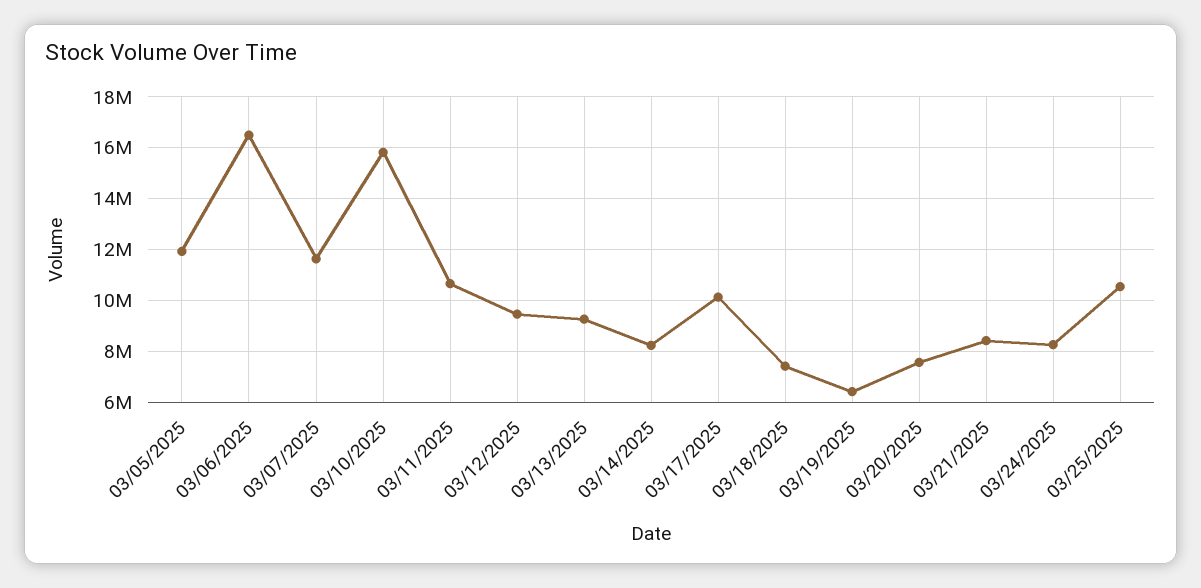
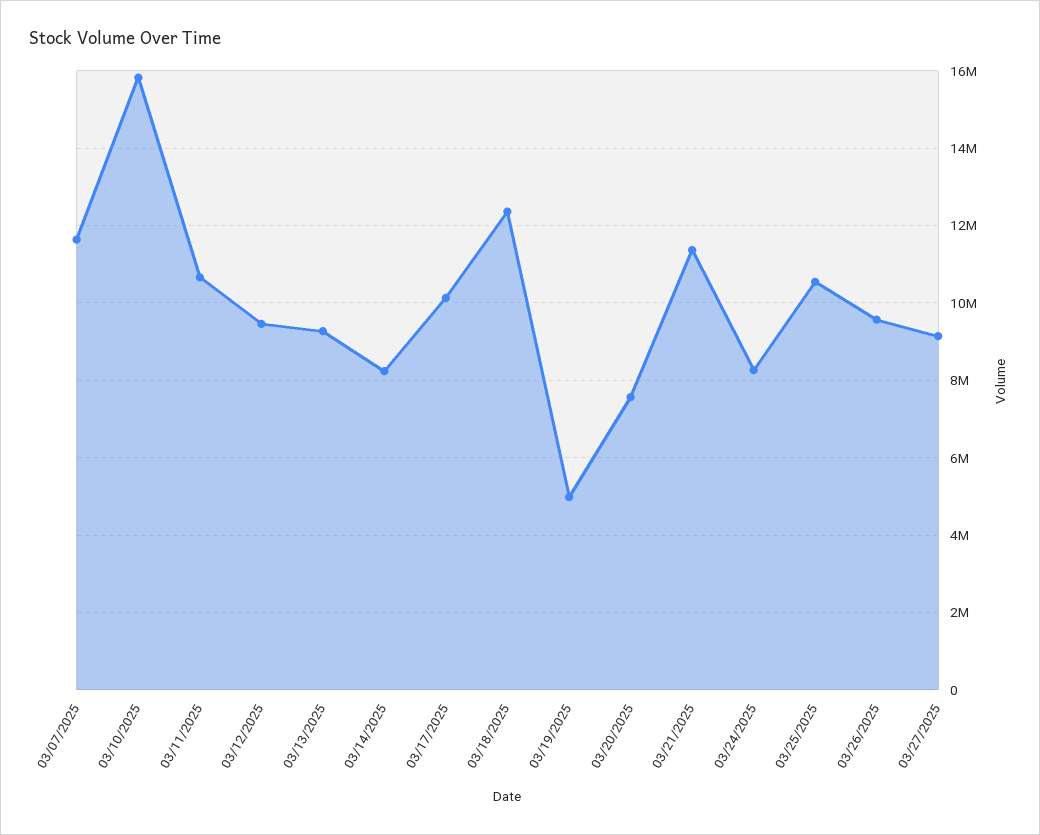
03/05/2025: 12000000 -> none
03/06/2025: 16500000 -> none
03/18/2025: 7500000 -> 12400000
03/19/2025: 6500000 -> 5000000
03/21/2025: 8500000 -> 11400000
03/26/2025: none -> 9600000
03/27/2025: none -> 9200000

